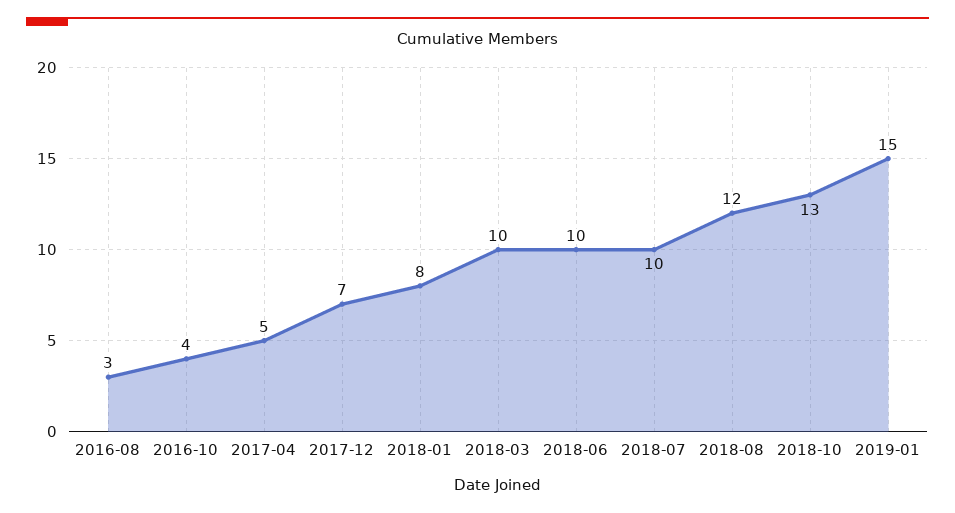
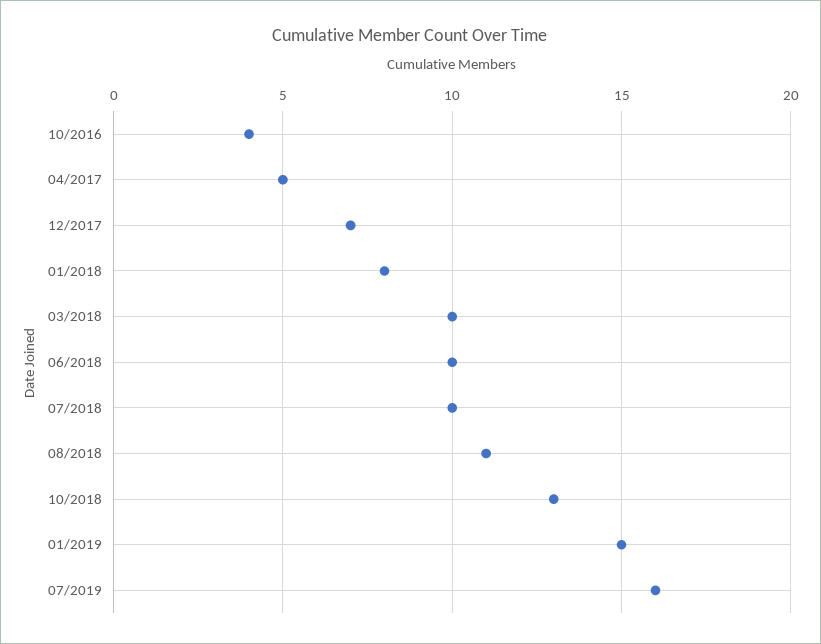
2016-08: 3 -> none
2018-08: 12 -> 11
07/2019: none -> 16

